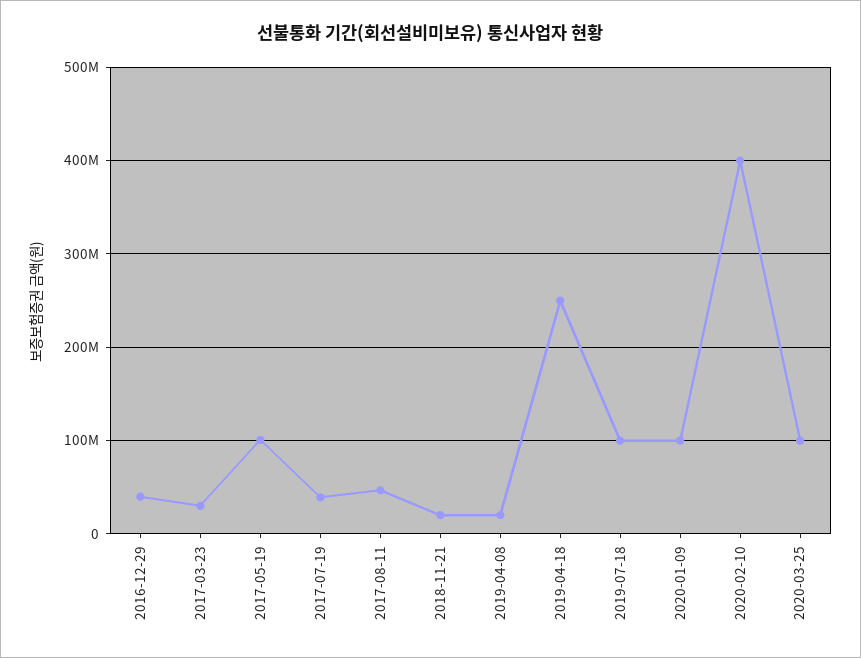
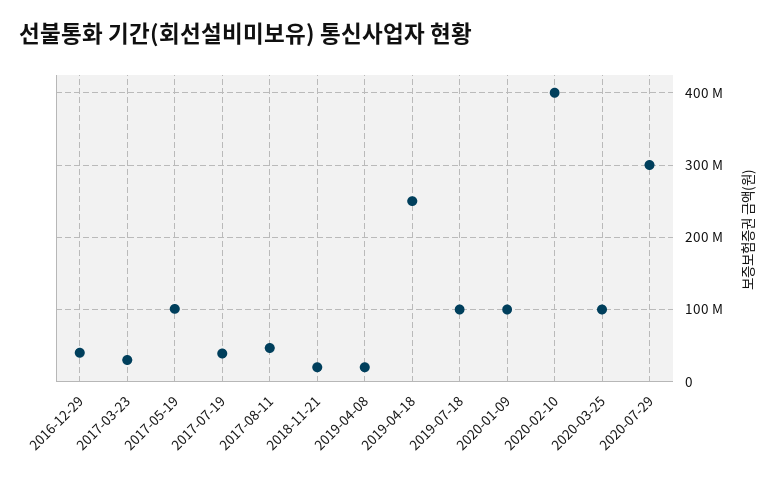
2020-07-29: none -> 300000000

